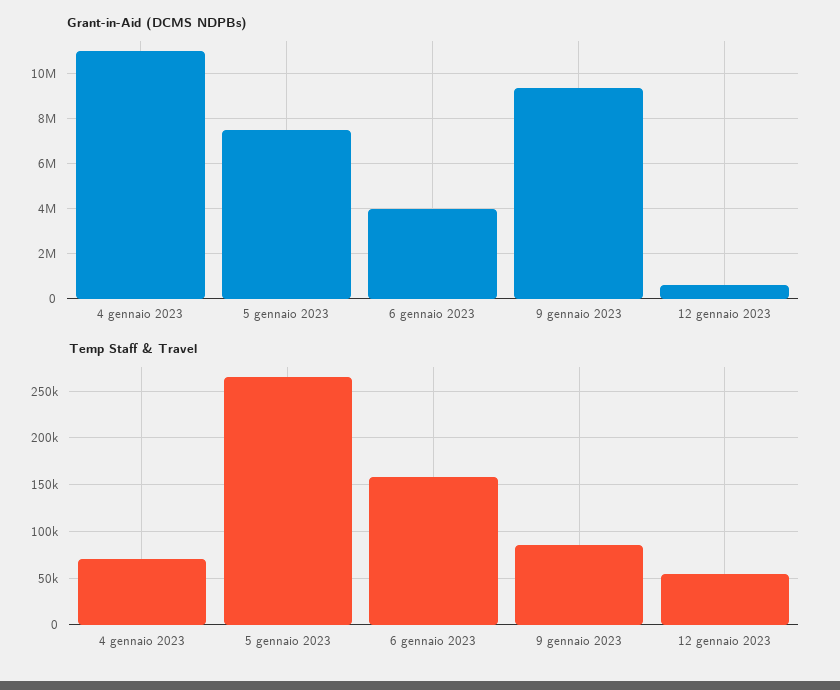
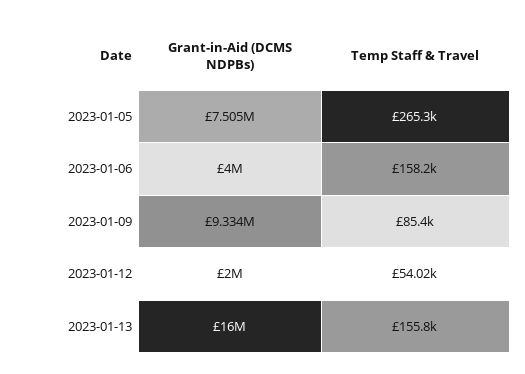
Grant-in-Aid (DCMS NDPBs), 4 gennaio 2023: 11000000 -> none
Grant-in-Aid (DCMS NDPBs), 12 gennaio 2023: 500000 -> 2000000
Temp Staff & Travel, 4 gennaio 2023: 70000 -> none
Grant-in-Aid (DCMS NDPBs), 2023-01-13: none -> 16000000
Temp Staff & Travel, 2023-01-13: none -> 155800

